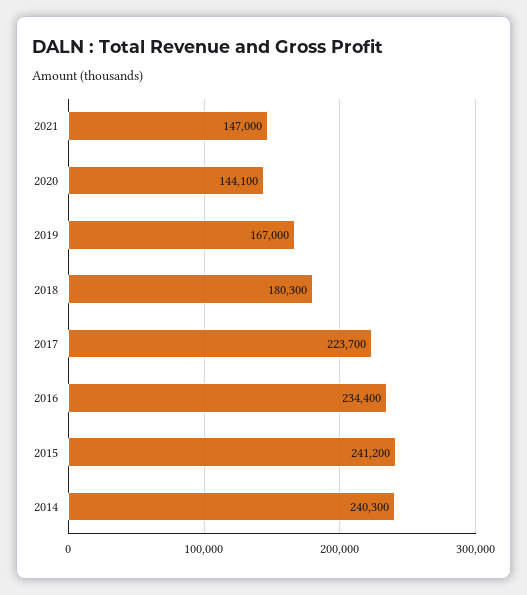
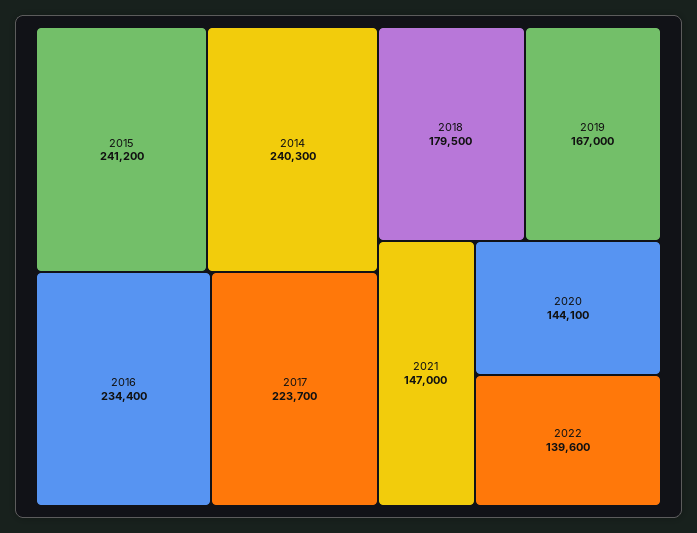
2018: 180300 -> 179500
2022: none -> 139600

